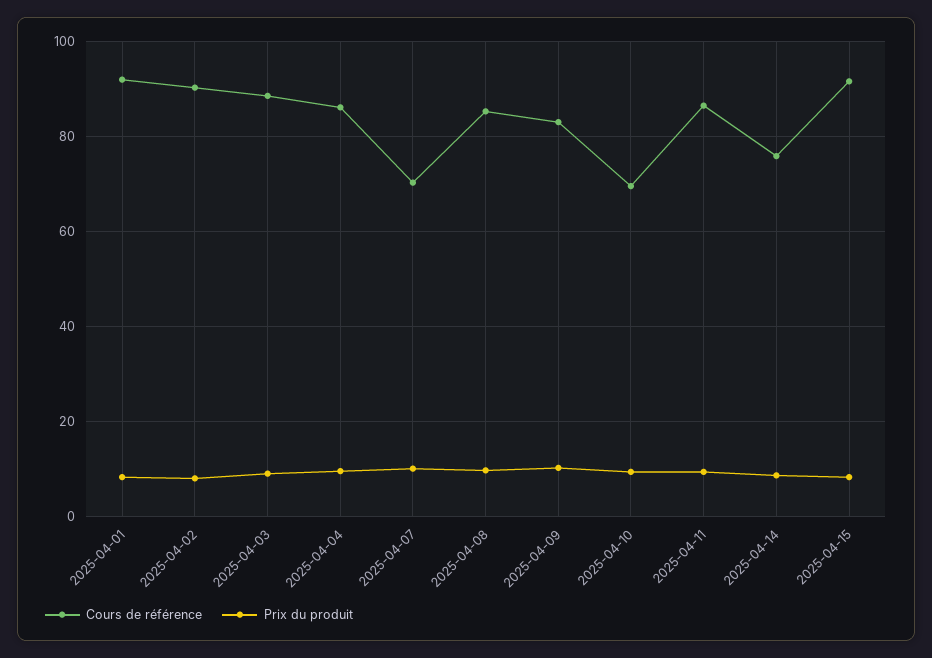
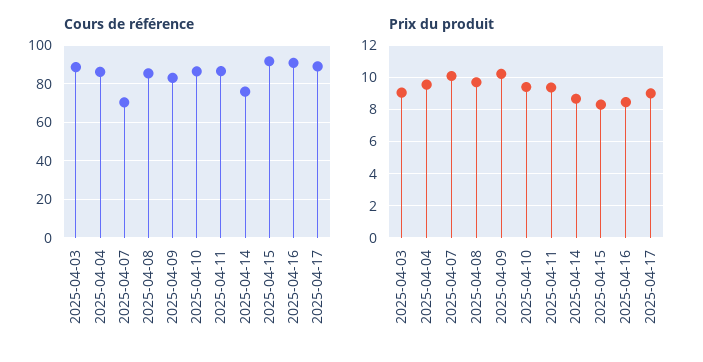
Cours de référence, 2025-04-01: 92 -> none
Prix du produit, 2025-04-01: 8 -> none
Cours de référence, 2025-04-02: 90 -> none
Prix du produit, 2025-04-02: 8 -> none
Cours de référence, 2025-04-10: 70 -> 85
Cours de référence, 2025-04-16: none -> 90
Cours de référence, 2025-04-17: none -> 90
Prix du produit, 2025-04-16: none -> 8.5
Prix du produit, 2025-04-17: none -> 9

